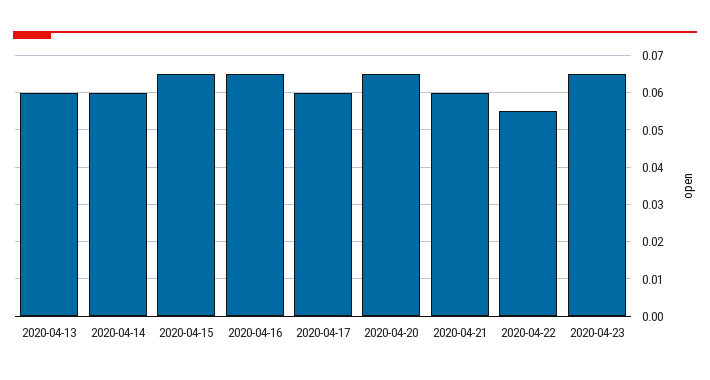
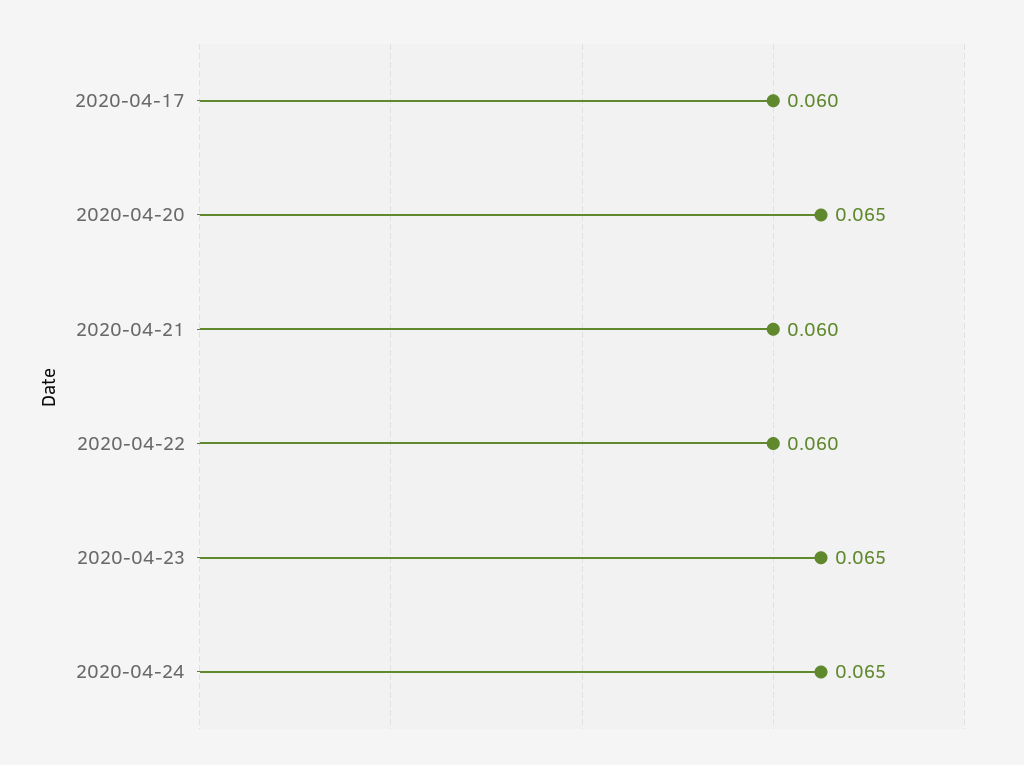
2020-04-13: 0.06 -> none
2020-04-14: 0.06 -> none
2020-04-15: 0.065 -> none
2020-04-16: 0.065 -> none
2020-04-22: 0.055 -> 0.06
2020-04-24: none -> 0.065

